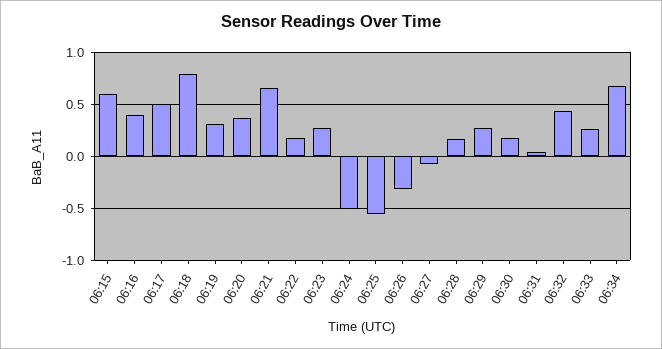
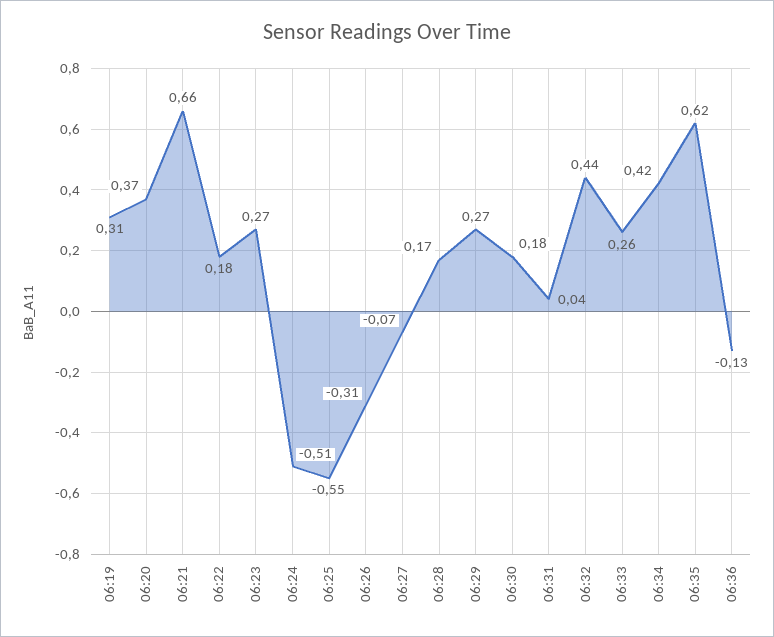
06:15: 0.6 -> none
06:16: 0.4 -> none
06:17: 0.5 -> none
06:18: 0.8 -> none
06:34: 0.7 -> 0.42
06:35: none -> 0.62
06:36: none -> -0.13

